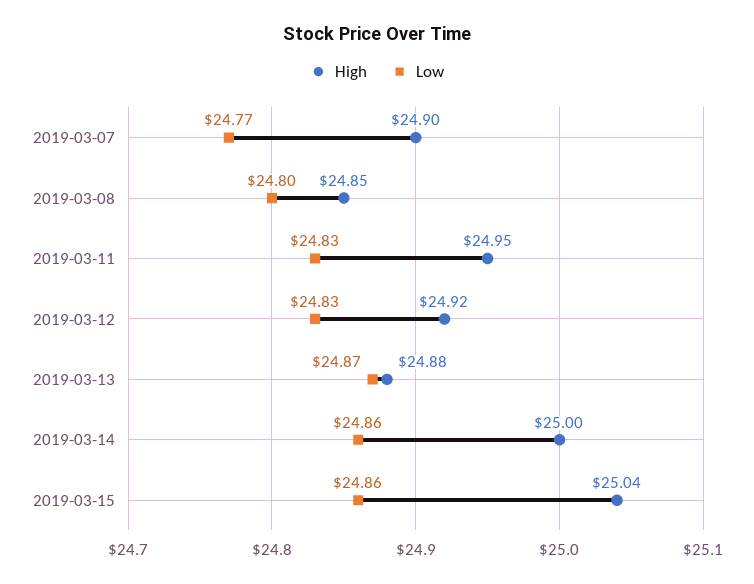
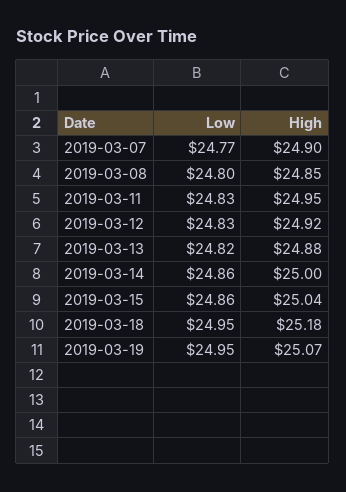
Low, 2019-03-13: 24.87 -> 24.82
Low, 2019-03-18: none -> 24.95
High, 2019-03-18: none -> 25.18
Low, 2019-03-19: none -> 24.95
High, 2019-03-19: none -> 25.07

